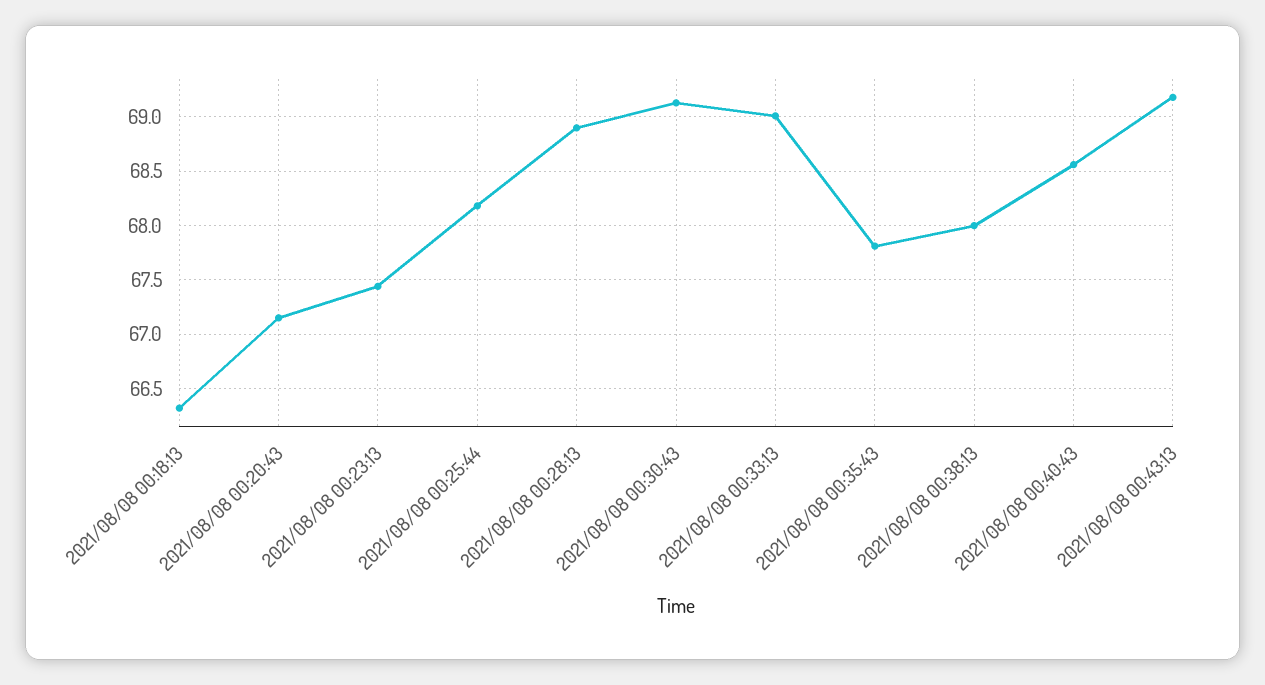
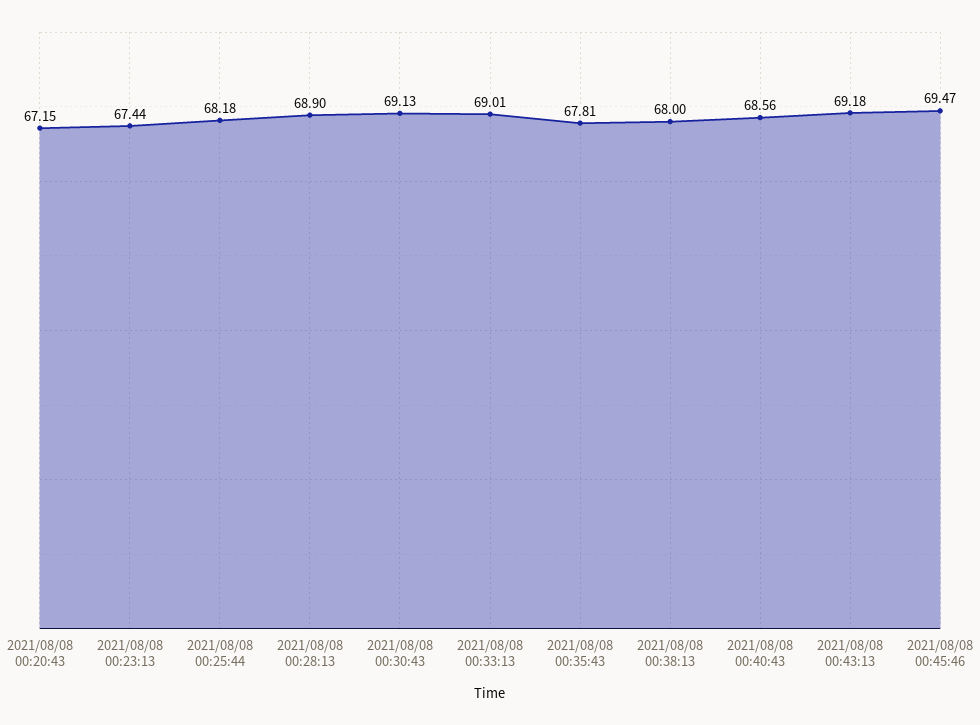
2021/08/08 00:18:13: 66.3 -> none
2021/08/08 00:45:46: none -> 69.47

